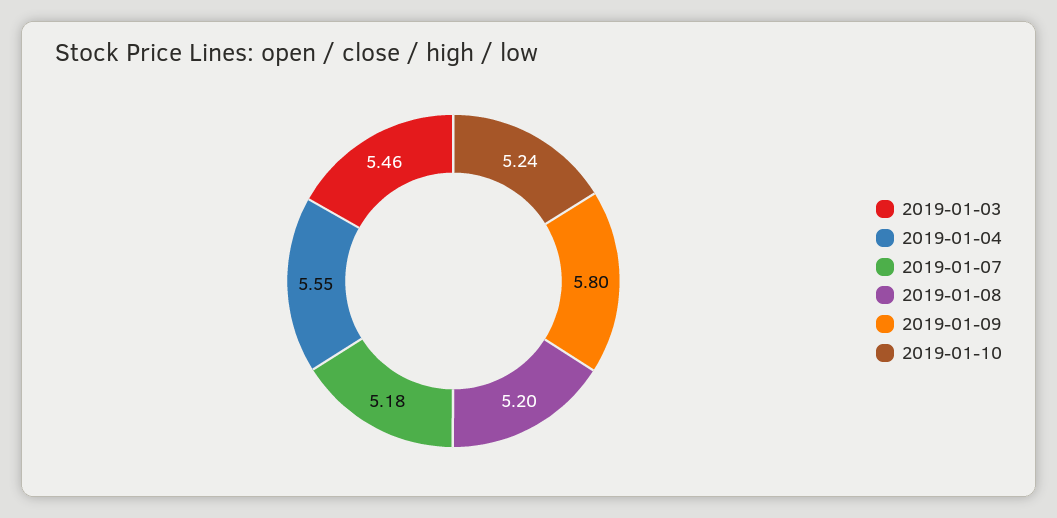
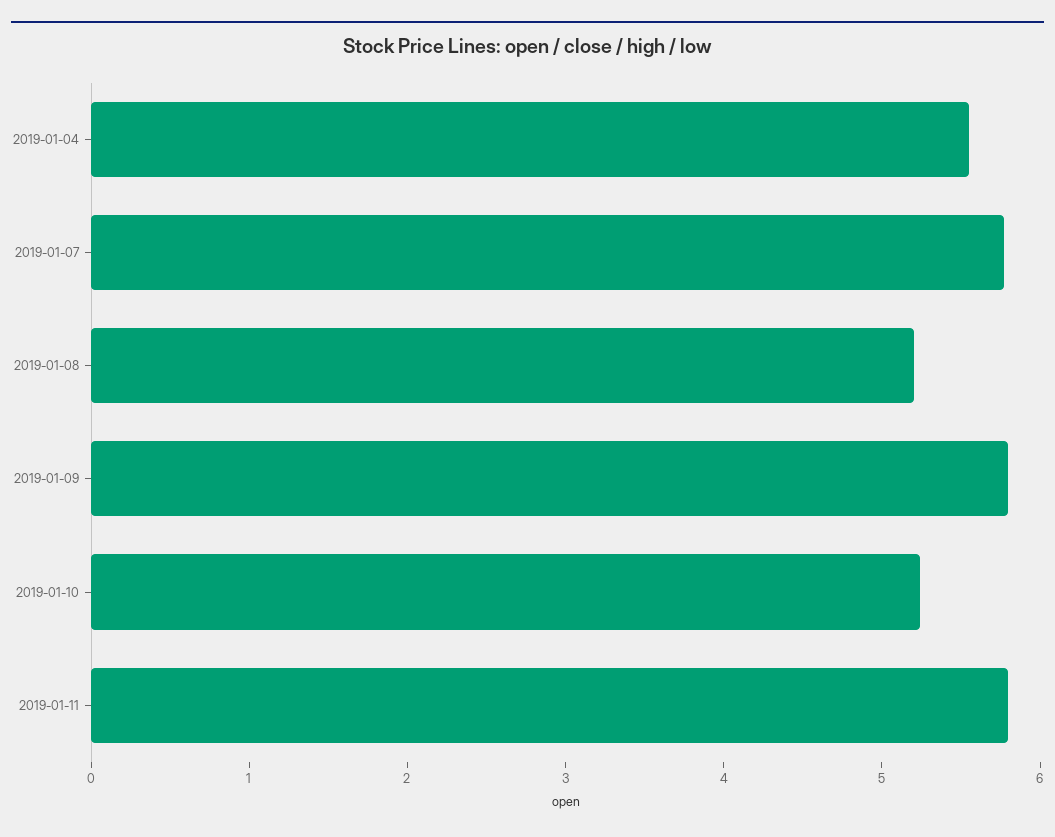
2019-01-03: 5.46 -> none
2019-01-07: 5.18 -> 5.8
2019-01-11: none -> 5.8

